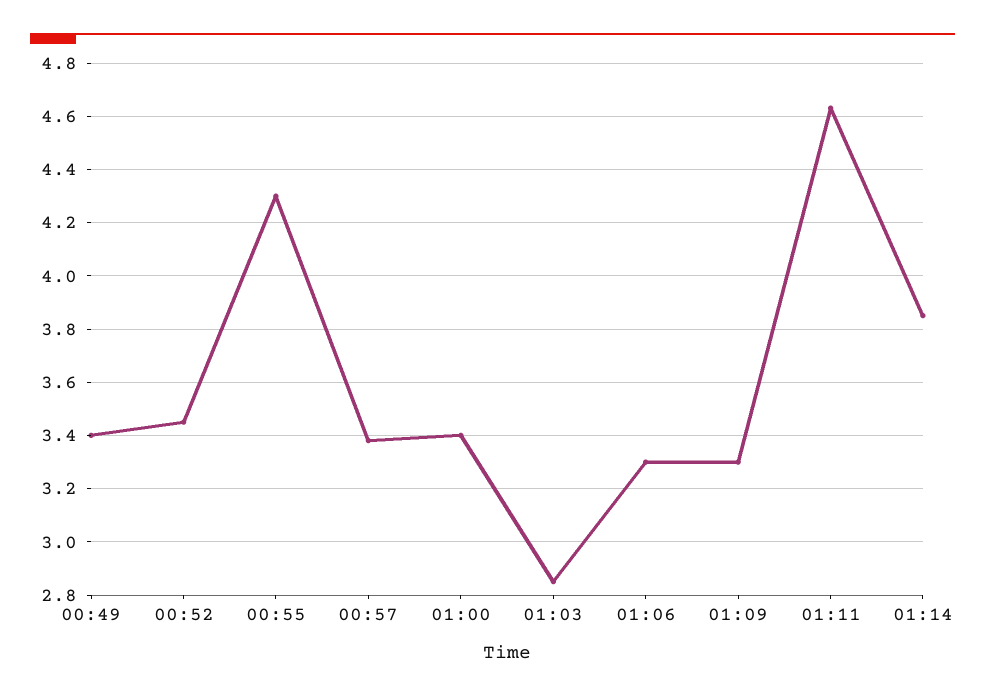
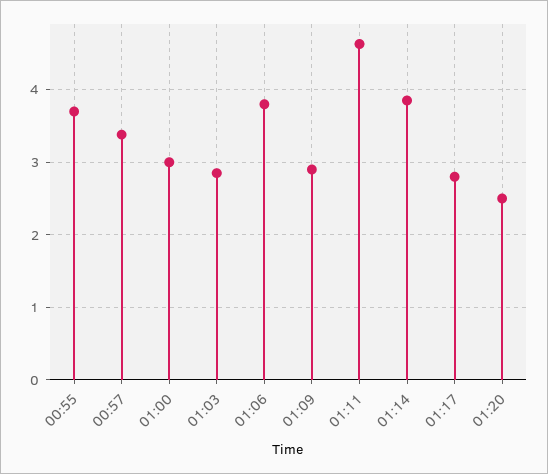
00:49: 3.4 -> none
00:52: 3.45 -> none
00:55: 4.3 -> 3.7
01:00: 3.4 -> 3
01:06: 3.3 -> 3.8
01:09: 3.3 -> 2.9
01:17: none -> 2.8
01:20: none -> 2.5

